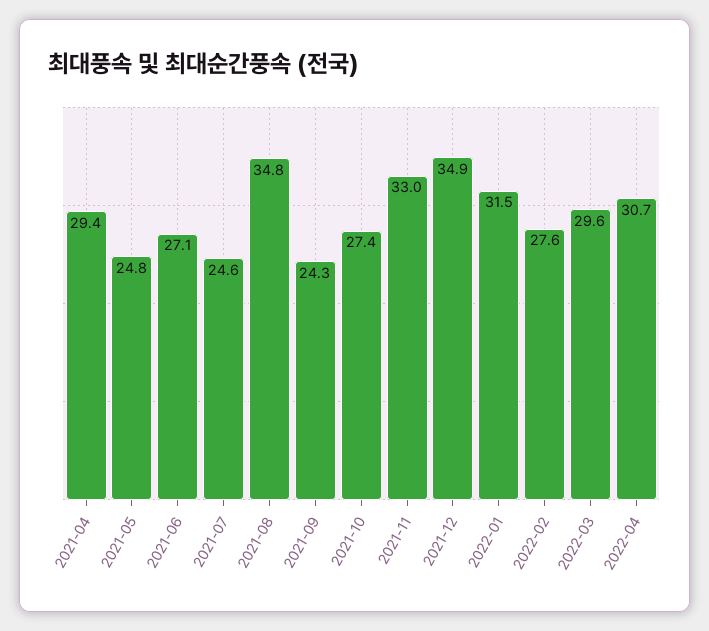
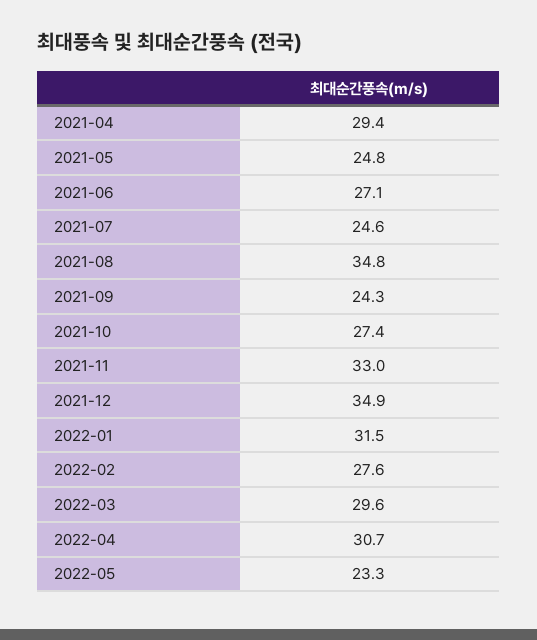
2022-05: none -> 23.3

